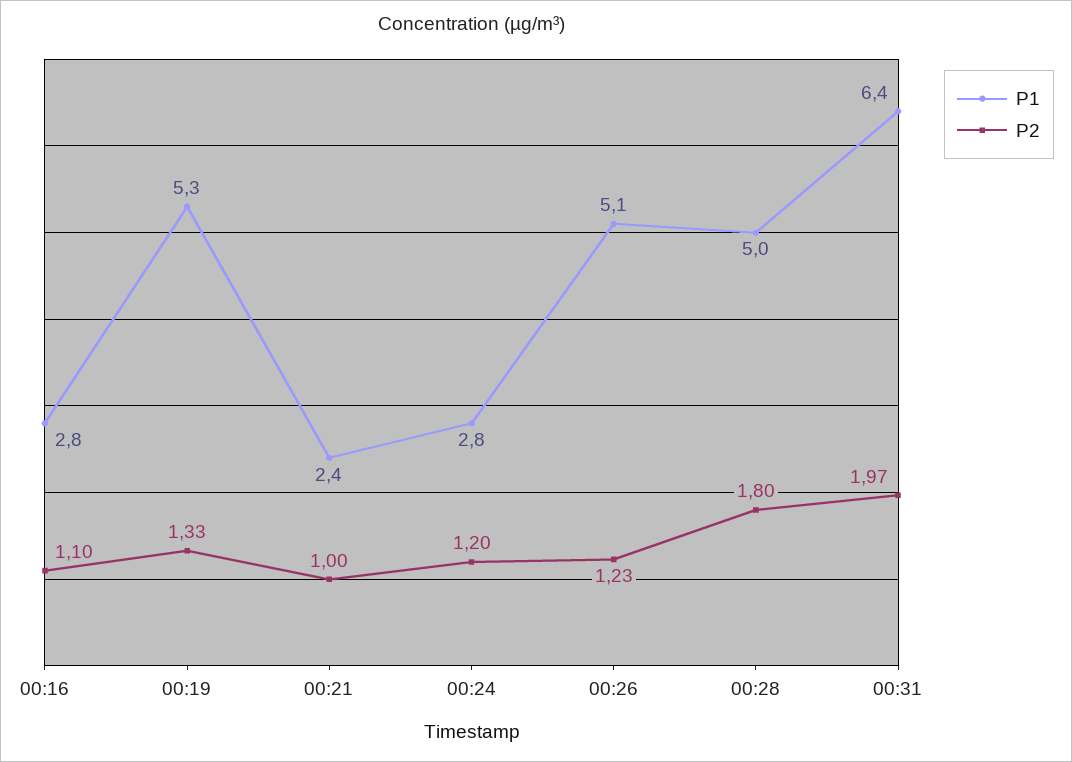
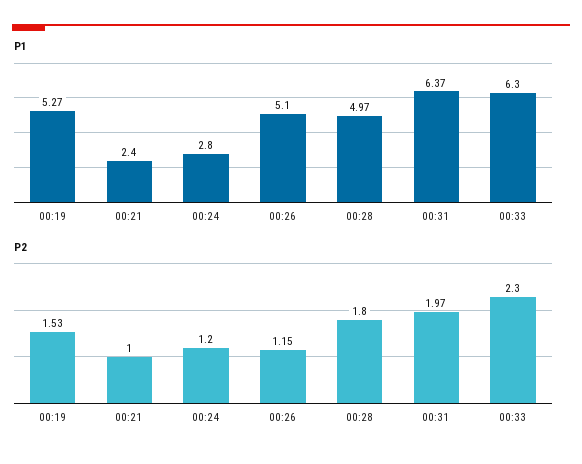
P1, 00:16: 2.8 -> none
P2, 00:16: 1.1 -> none
P2, 00:19: 1.33 -> 1.53
P2, 00:26: 1.23 -> 1.15
P1, 00:33: none -> 6.3
P2, 00:33: none -> 2.3

